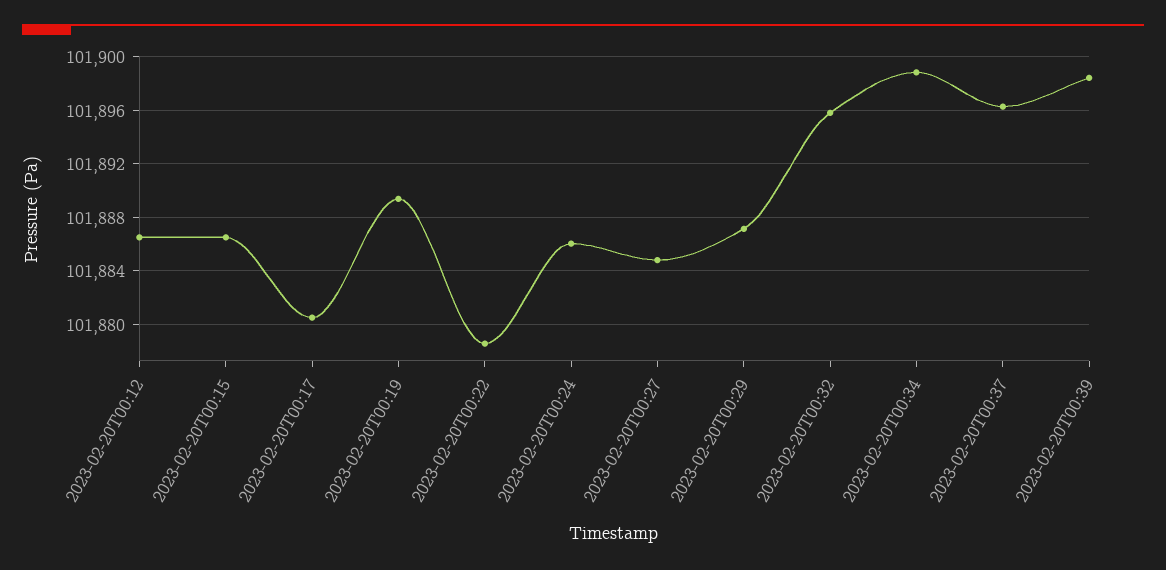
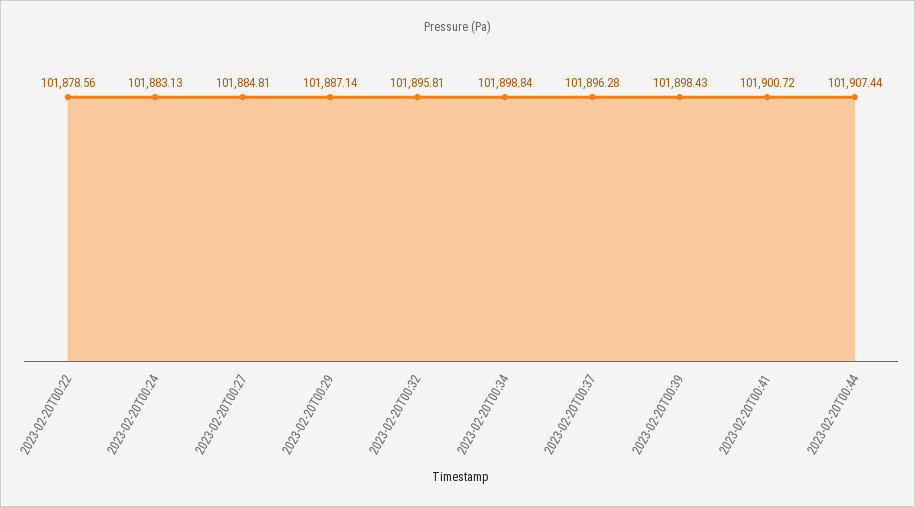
2023-02-20T00:12: 101886.5 -> none
2023-02-20T00:15: 101886.5 -> none
2023-02-20T00:17: 101880.5 -> none
2023-02-20T00:19: 101889.5 -> none
2023-02-20T00:24: 101886 -> 101883.13
2023-02-20T00:41: none -> 101900.72
2023-02-20T00:44: none -> 101907.44

